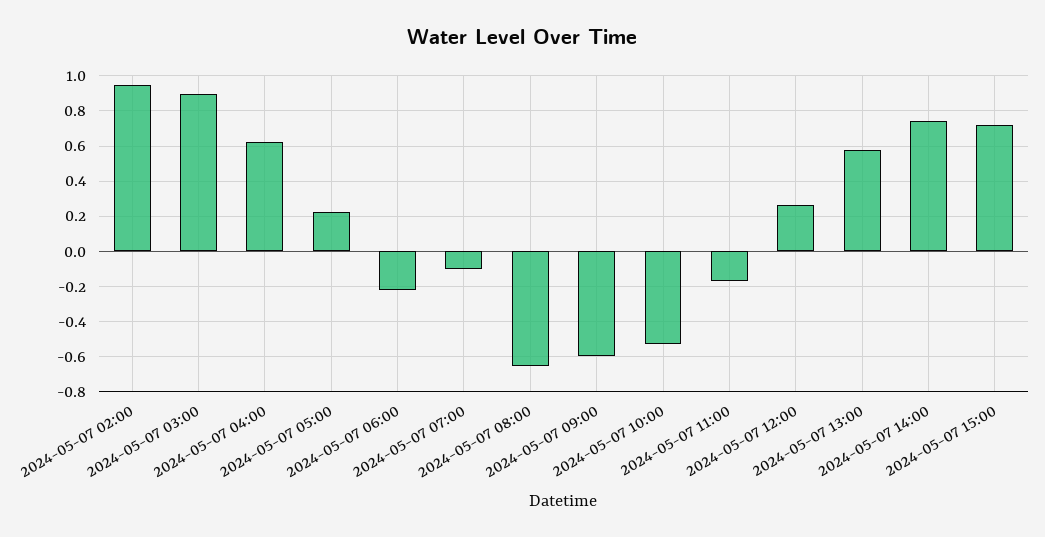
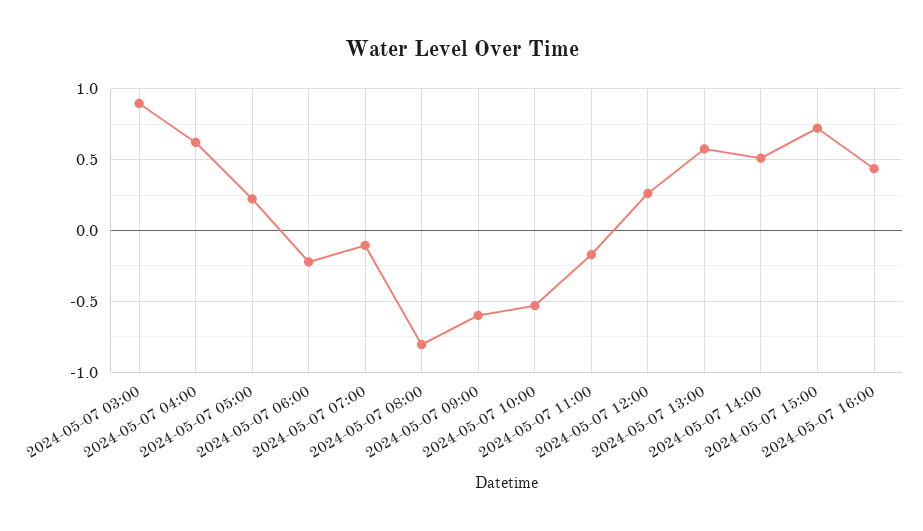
2024-05-07 02:00: 0.95 -> none
2024-05-07 08:00: -0.65 -> -0.8
2024-05-07 14:00: 0.75 -> 0.5
2024-05-07 16:00: none -> 0.45

